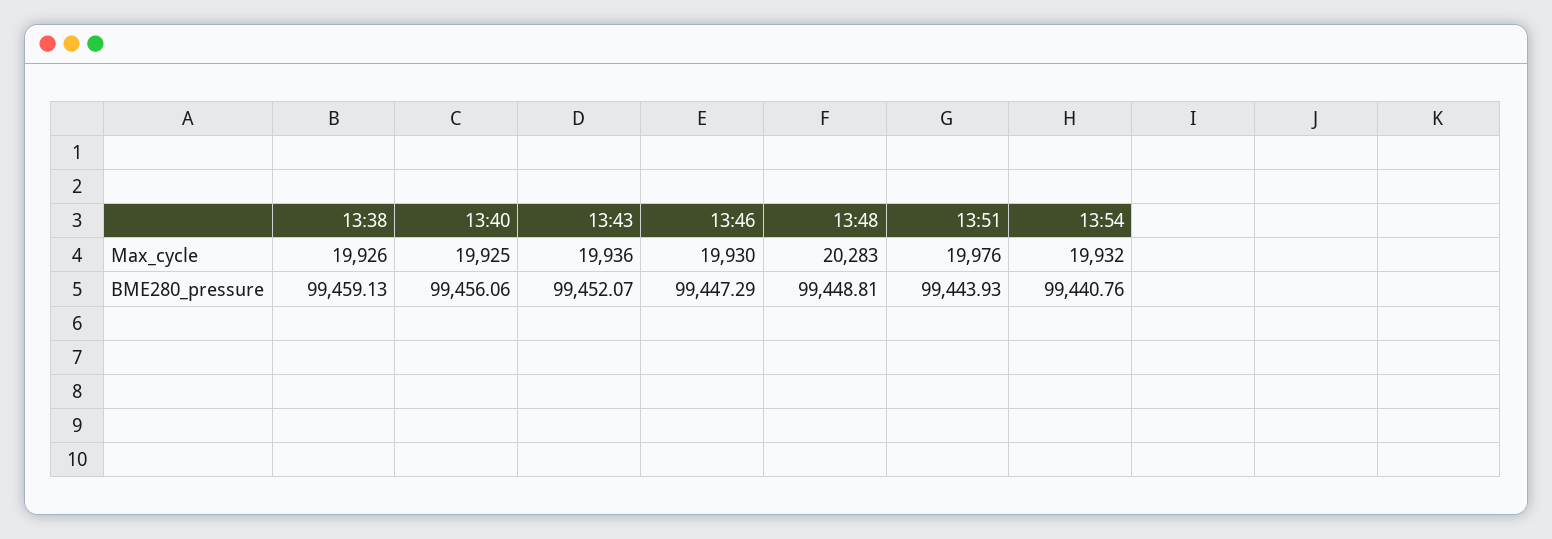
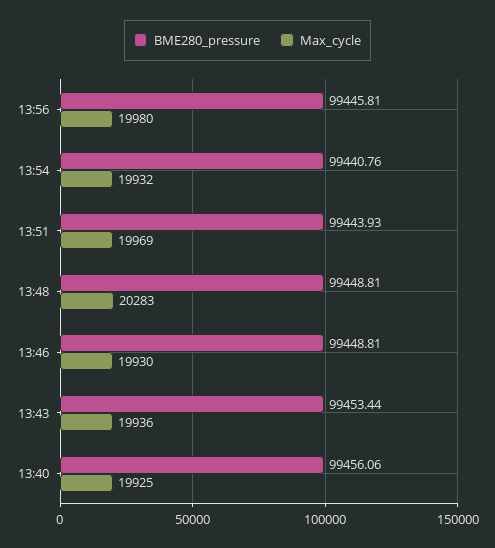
Max_cycle, 13:38: 19926 -> none
Max_cycle, 13:51: 19976 -> 19969
BME280_pressure, 13:38: 99459.13 -> none
BME280_pressure, 13:43: 99452.07 -> 99453.44
BME280_pressure, 13:46: 99447.29 -> 99448.81
BME280_pressure, 13:56: none -> 99445.81
Max_cycle, 13:56: none -> 19980

